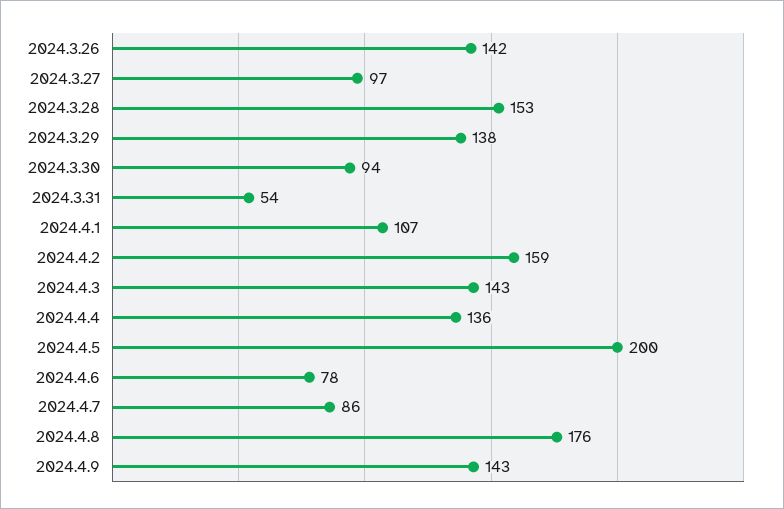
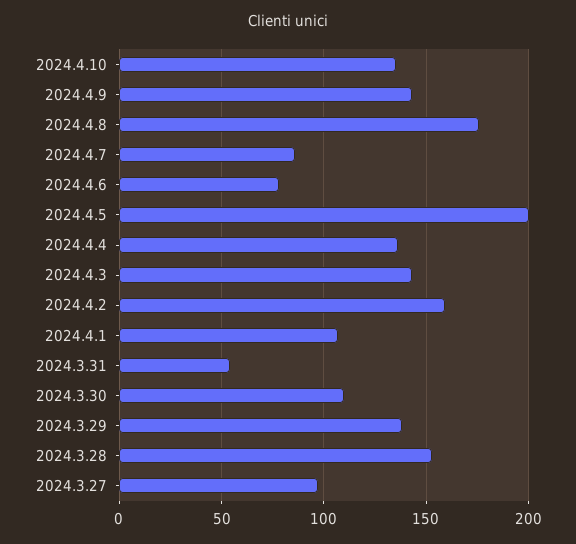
2024.3.26: 142 -> none
2024.3.30: 94 -> 110
2024.4.10: none -> 135

